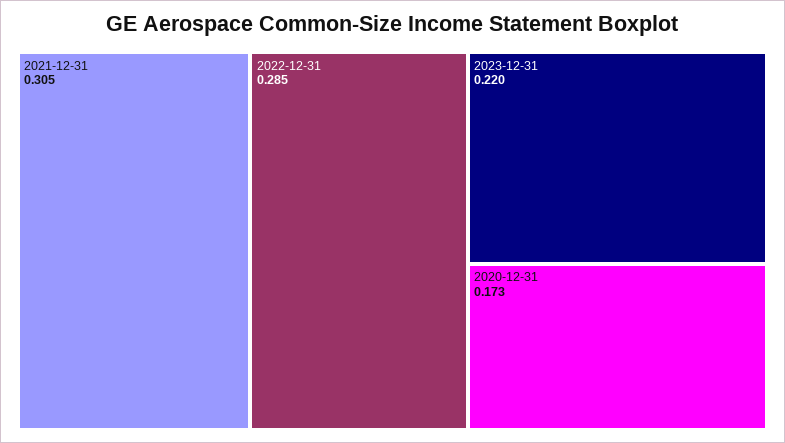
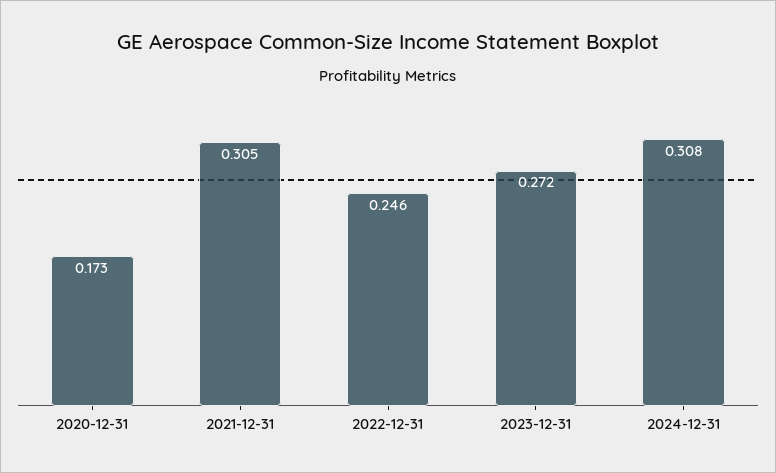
2022-12-31: 0.285 -> 0.246
2023-12-31: 0.22 -> 0.272
2024-12-31: none -> 0.308

